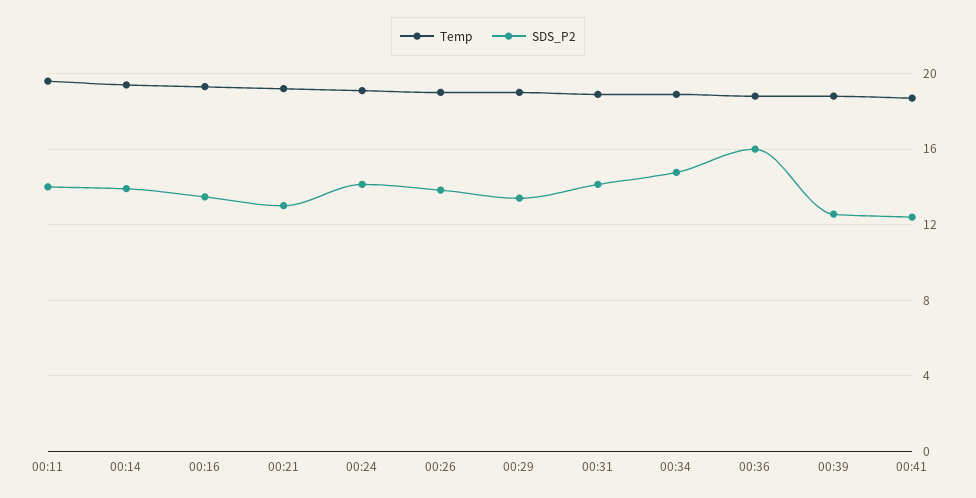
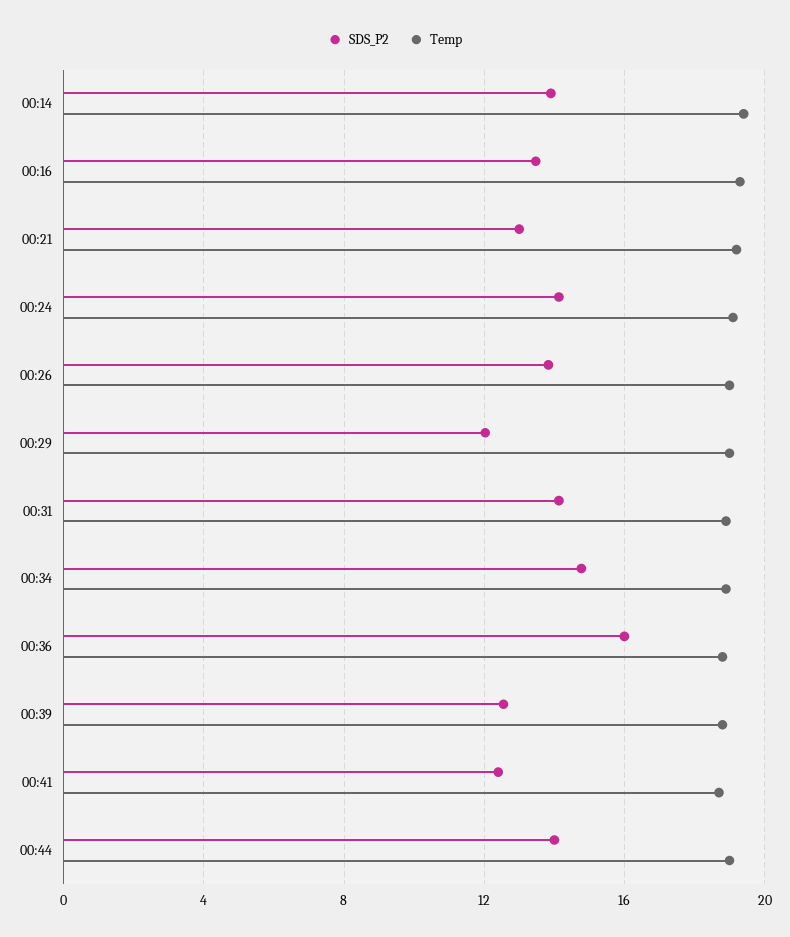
Temp, 00:11: 19.5 -> none
SDS_P2, 00:11: 14 -> none
SDS_P2, 00:29: 13.5 -> 12
SDS_P2, 00:44: none -> 14
Temp, 00:44: none -> 19

